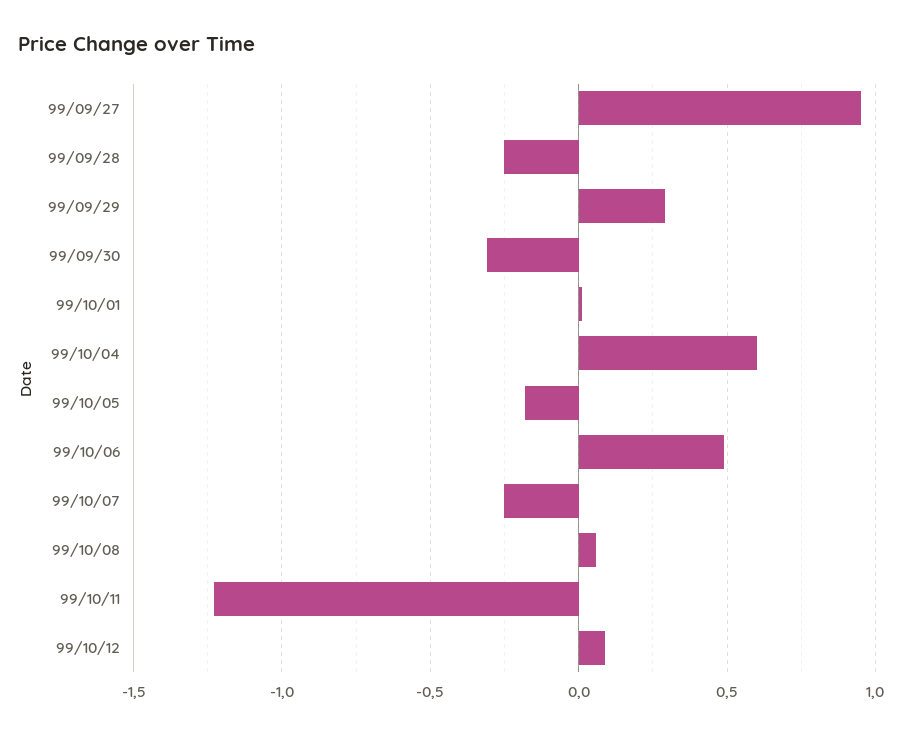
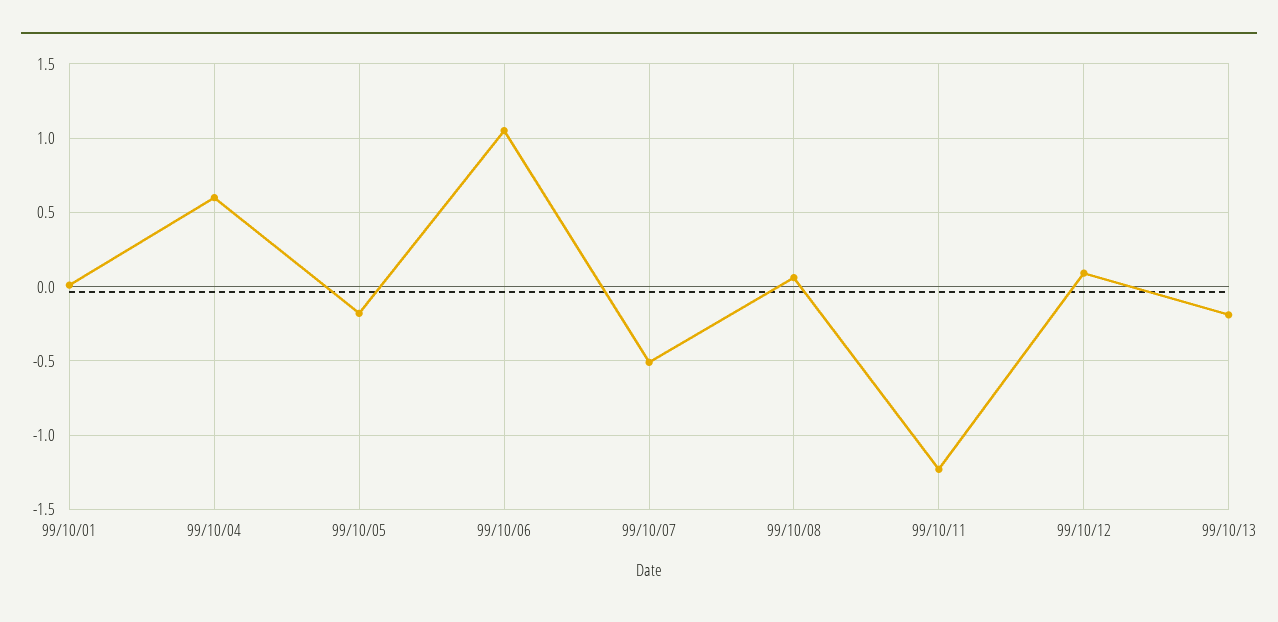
99/09/27: 0.95 -> none
99/09/28: -0.25 -> none
99/09/29: 0.3 -> none
99/09/30: -0.3 -> none
99/10/06: 0.5 -> 1.05
99/10/07: -0.25 -> -0.5
99/10/13: none -> -0.2

